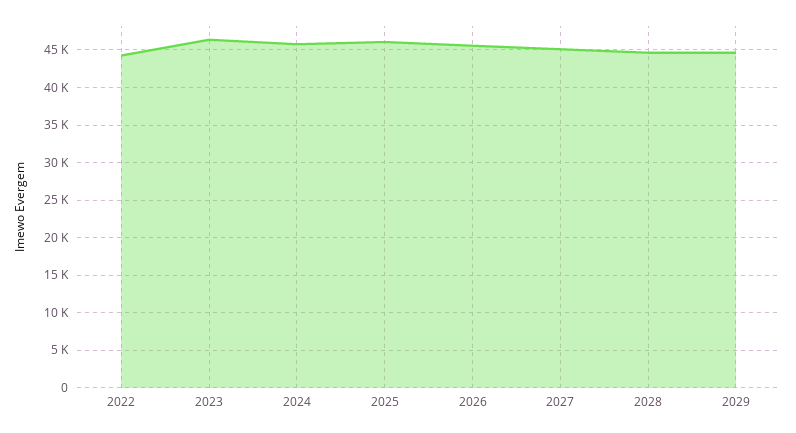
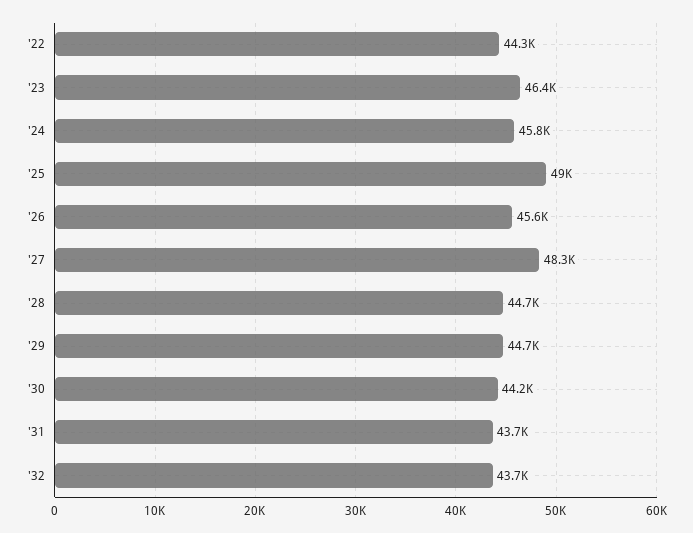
2025: 46000 -> 49000
2027: 45000 -> 48300
'30: none -> 44200
'31: none -> 43700
'32: none -> 43700

